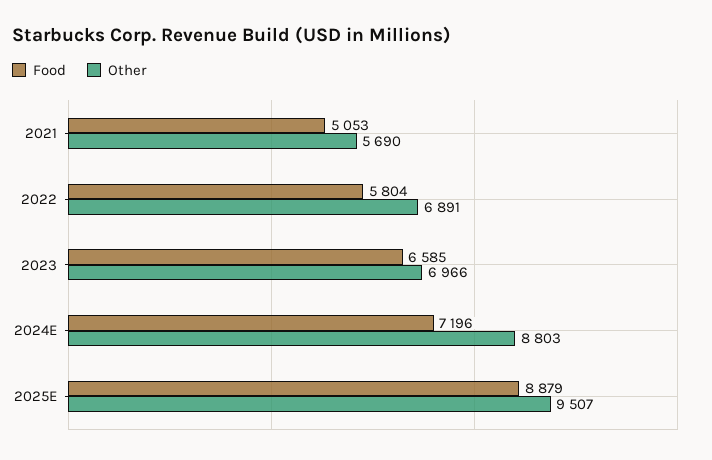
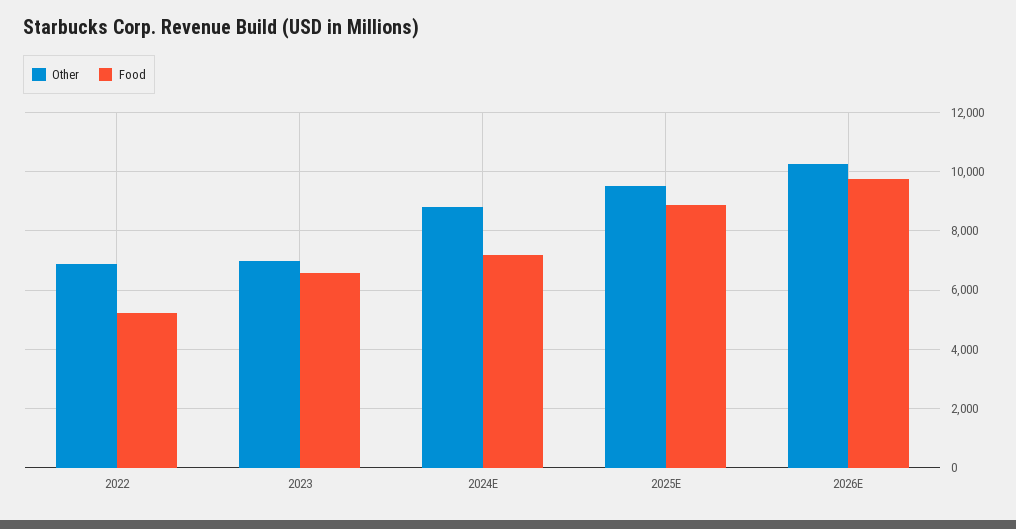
Food, 2021: 5053 -> none
Other, 2021: 5690 -> none
Food, 2022: 5804 -> 5250
Other, 2026E: none -> 10250
Food, 2026E: none -> 9750

